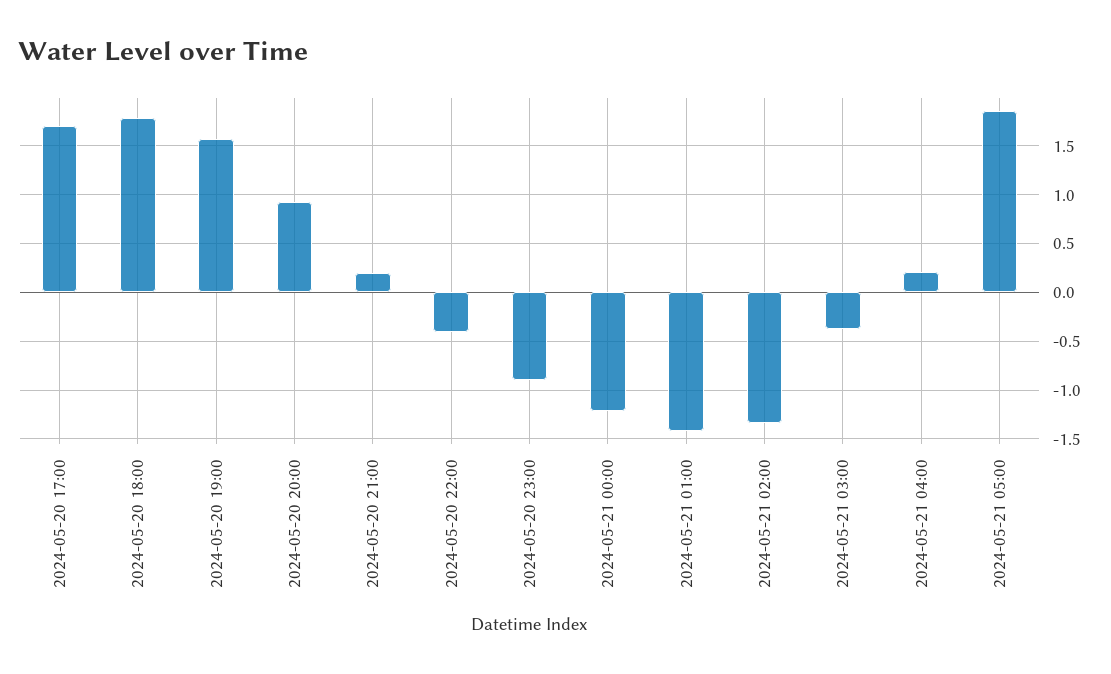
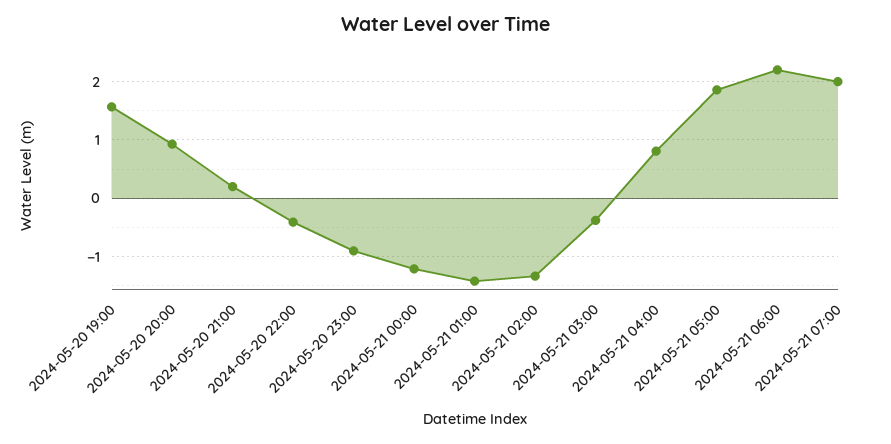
2024-05-20 17:00: 1.7 -> none
2024-05-20 18:00: 1.8 -> none
2024-05-21 04:00: 0.2 -> 0.8
2024-05-21 06:00: none -> 2.2
2024-05-21 07:00: none -> 2

